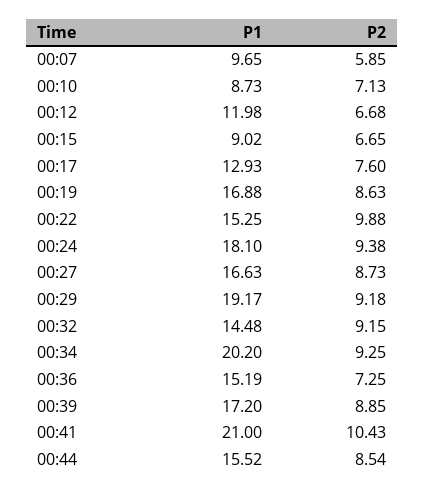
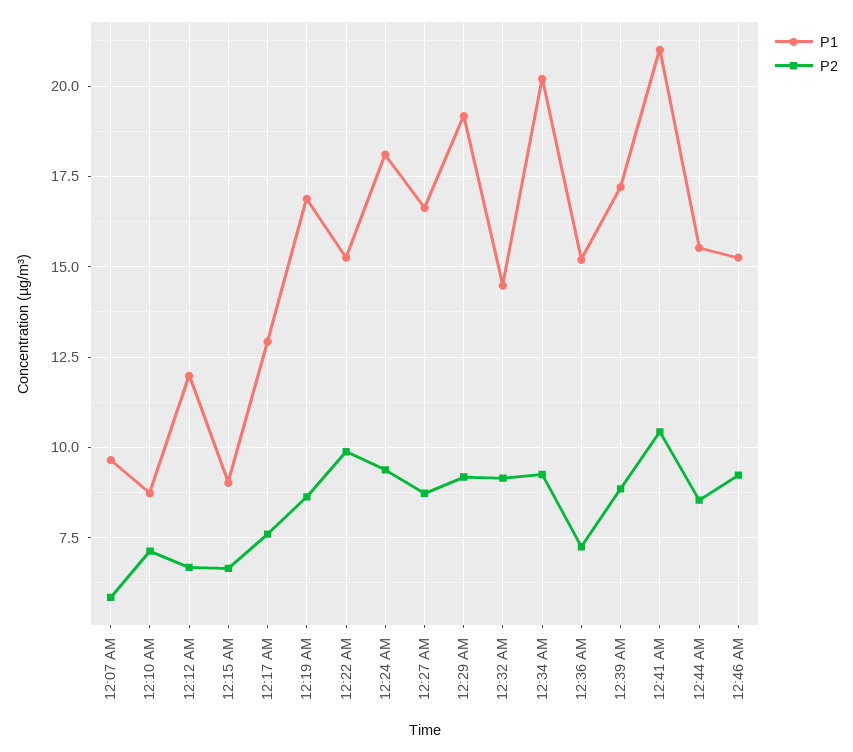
P1, 12:46 AM: none -> 15.25
P2, 12:46 AM: none -> 9.25

